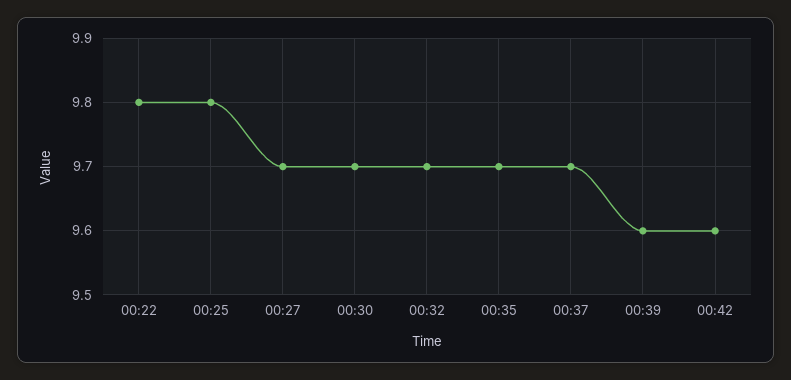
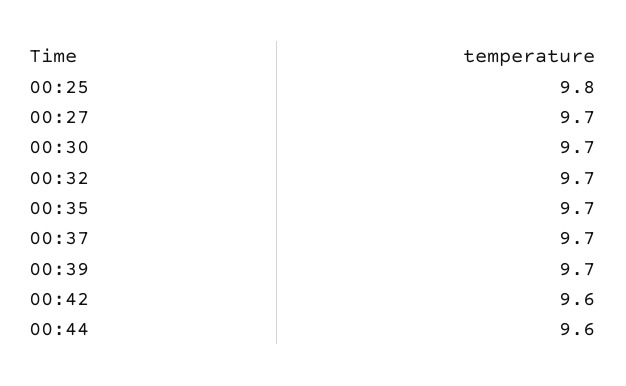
00:22: 9.8 -> none
00:39: 9.6 -> 9.7
00:44: none -> 9.6

